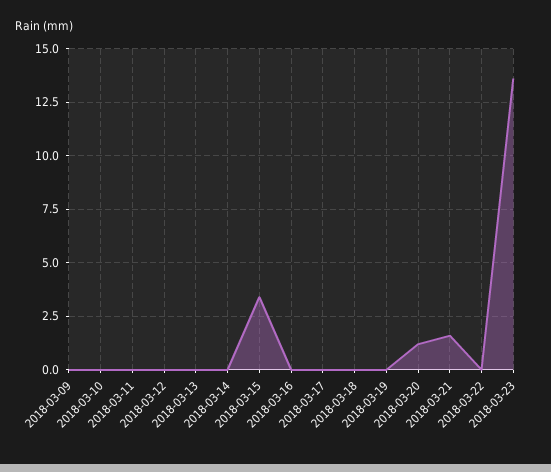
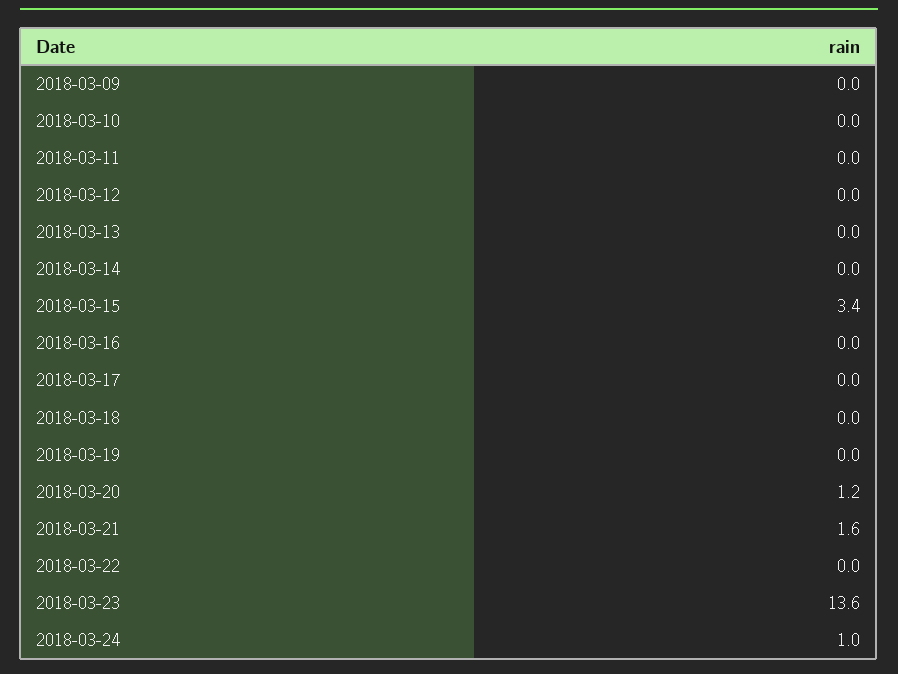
2018-03-24: none -> 1

